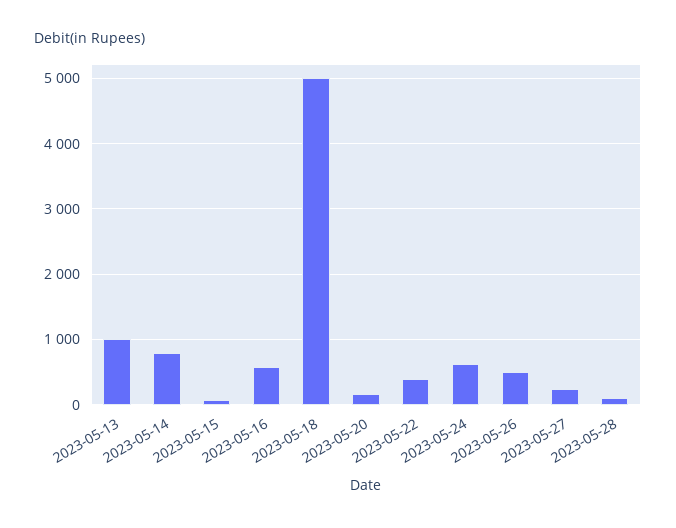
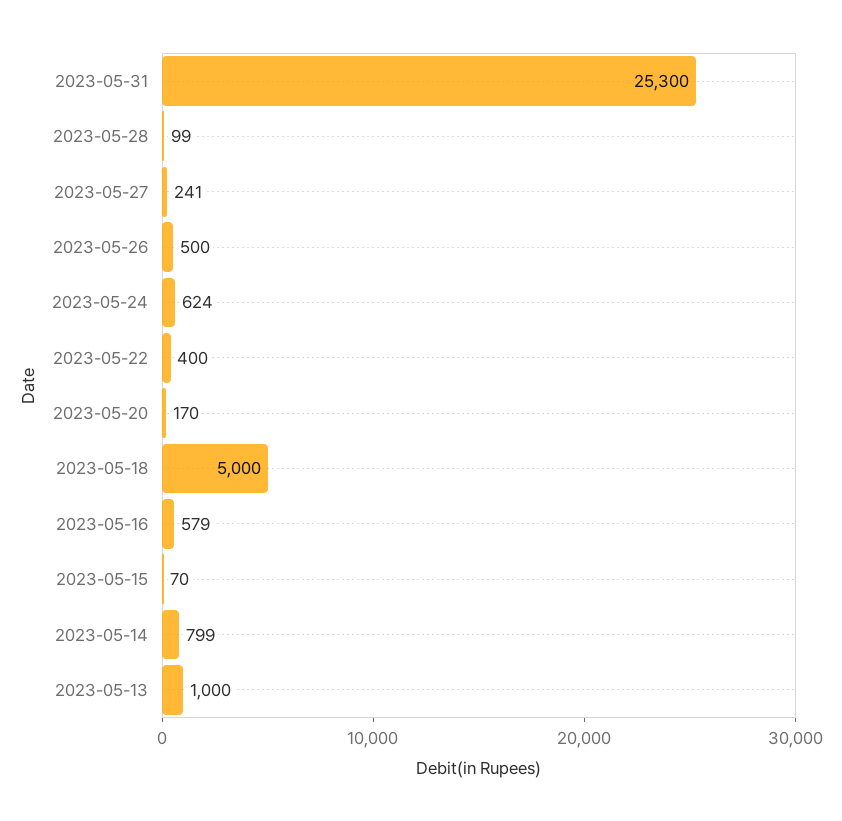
2023-05-31: none -> 25300

